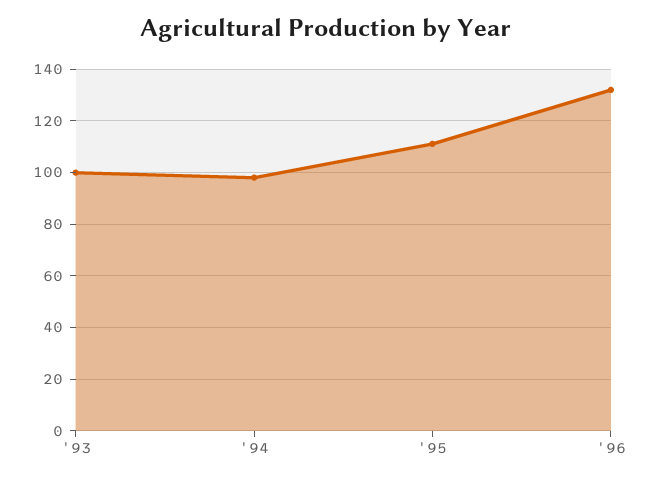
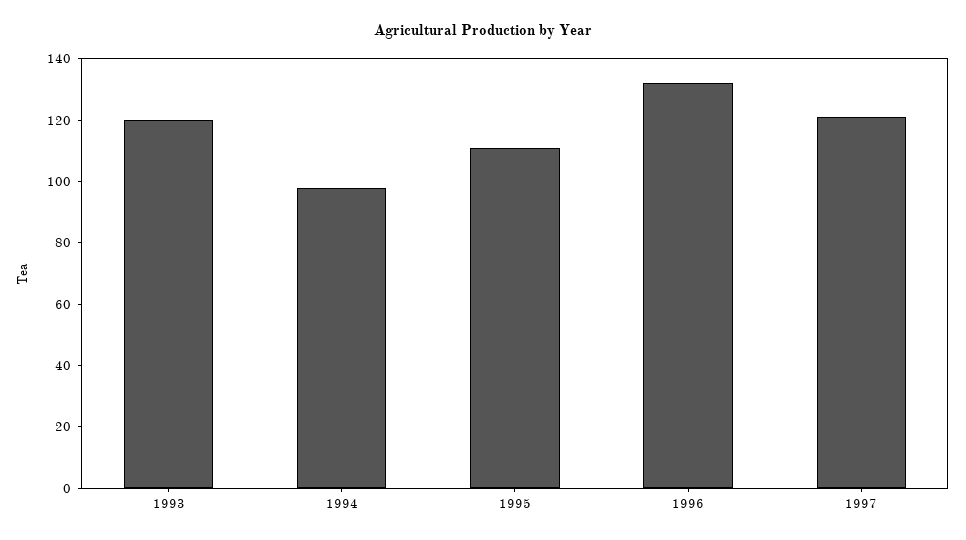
'93: 100 -> 120
1997: none -> 120

